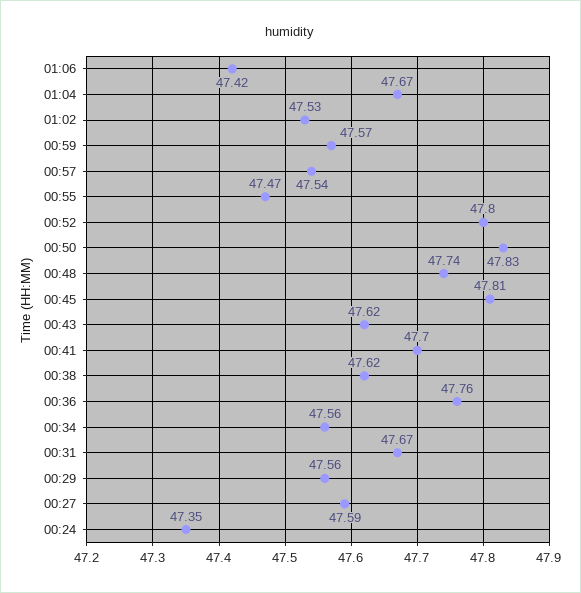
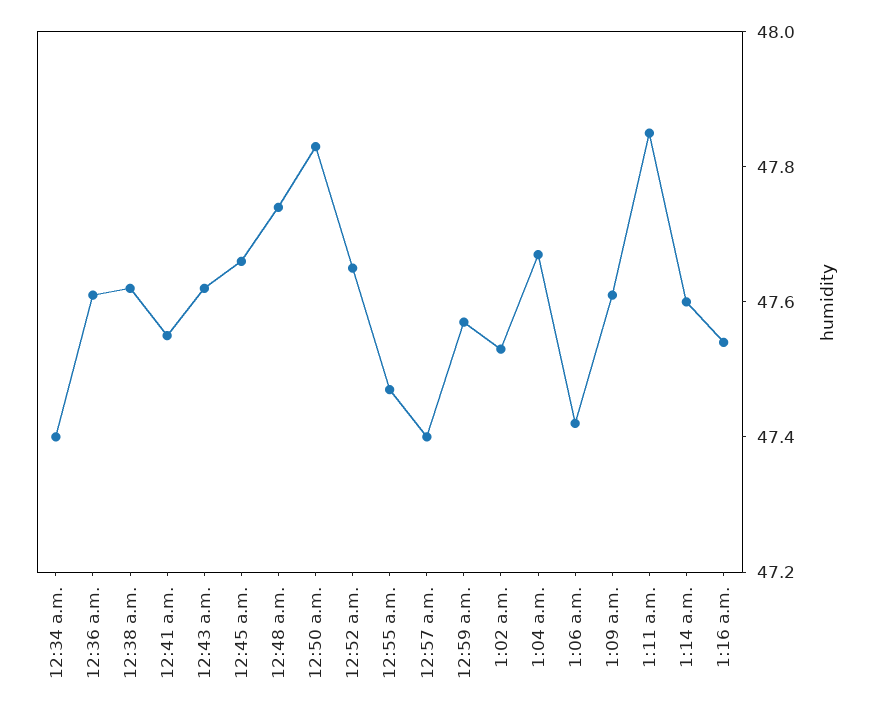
00:57: 47.54 -> 47.4
00:52: 47.8 -> 47.65
00:45: 47.81 -> 47.65
00:41: 47.7 -> 47.55
00:36: 47.76 -> 47.6
00:34: 47.56 -> 47.4
00:31: 47.67 -> none
00:29: 47.56 -> none
00:27: 47.59 -> none
00:24: 47.35 -> none
1:09 a.m.: none -> 47.6
1:11 a.m.: none -> 47.85
1:14 a.m.: none -> 47.6
1:16 a.m.: none -> 47.55

